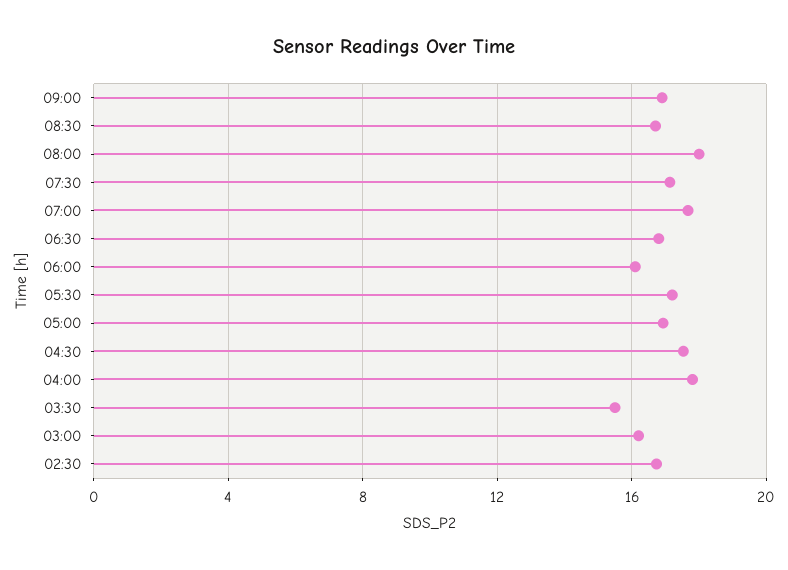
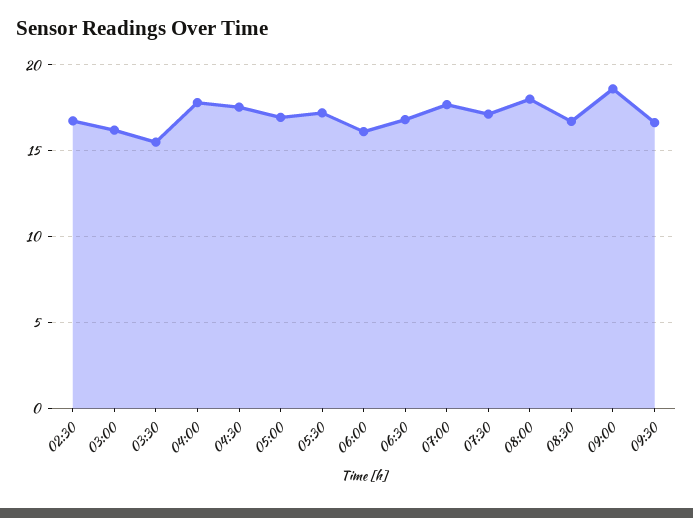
09:00: 17 -> 18.5
09:30: none -> 16.5

